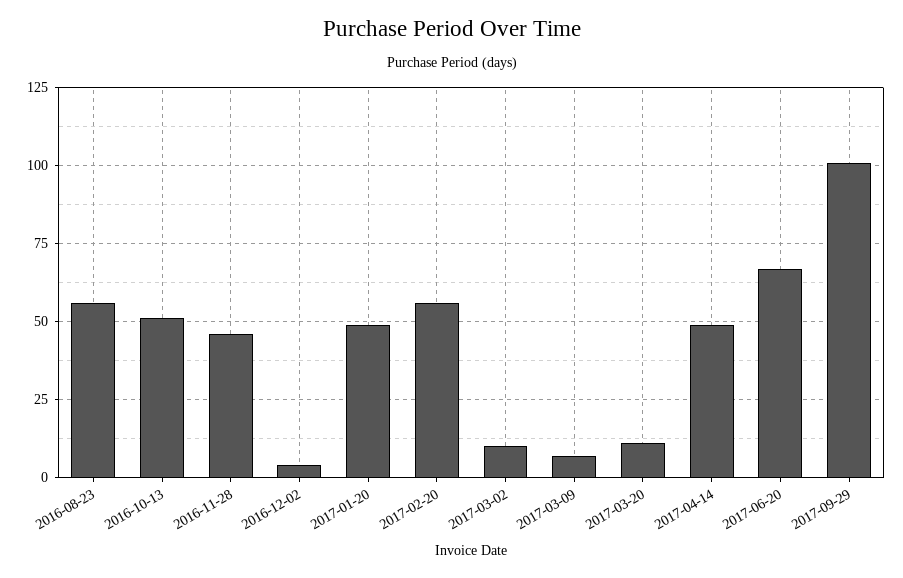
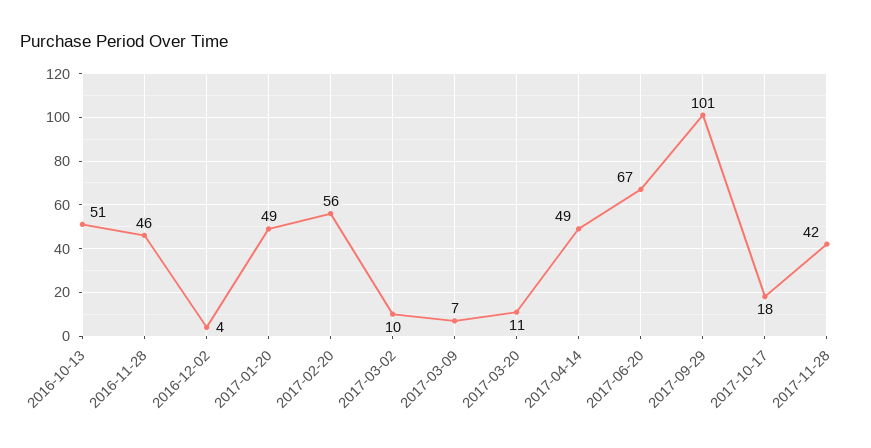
2016-08-23: 55 -> none
2017-10-17: none -> 18
2017-11-28: none -> 42

